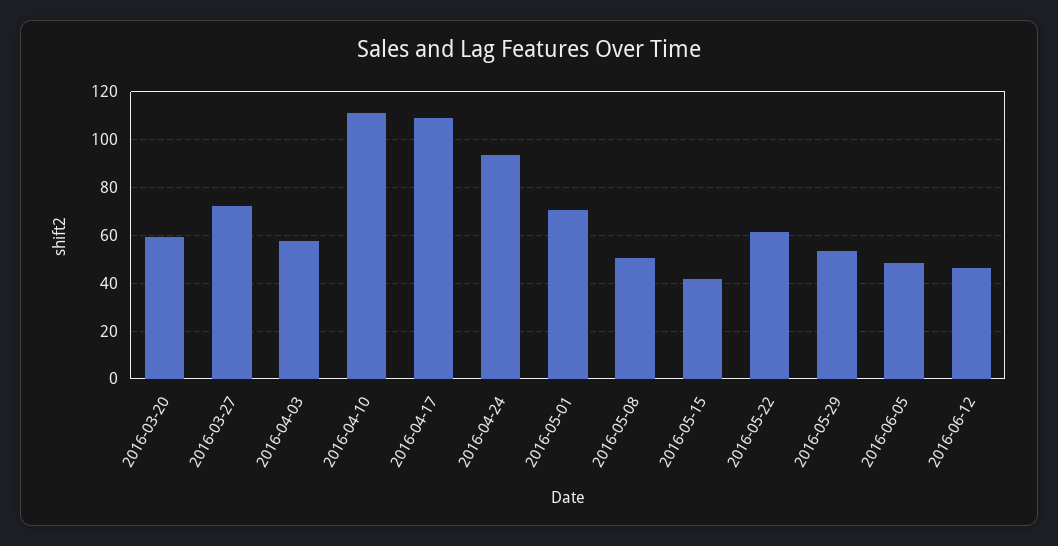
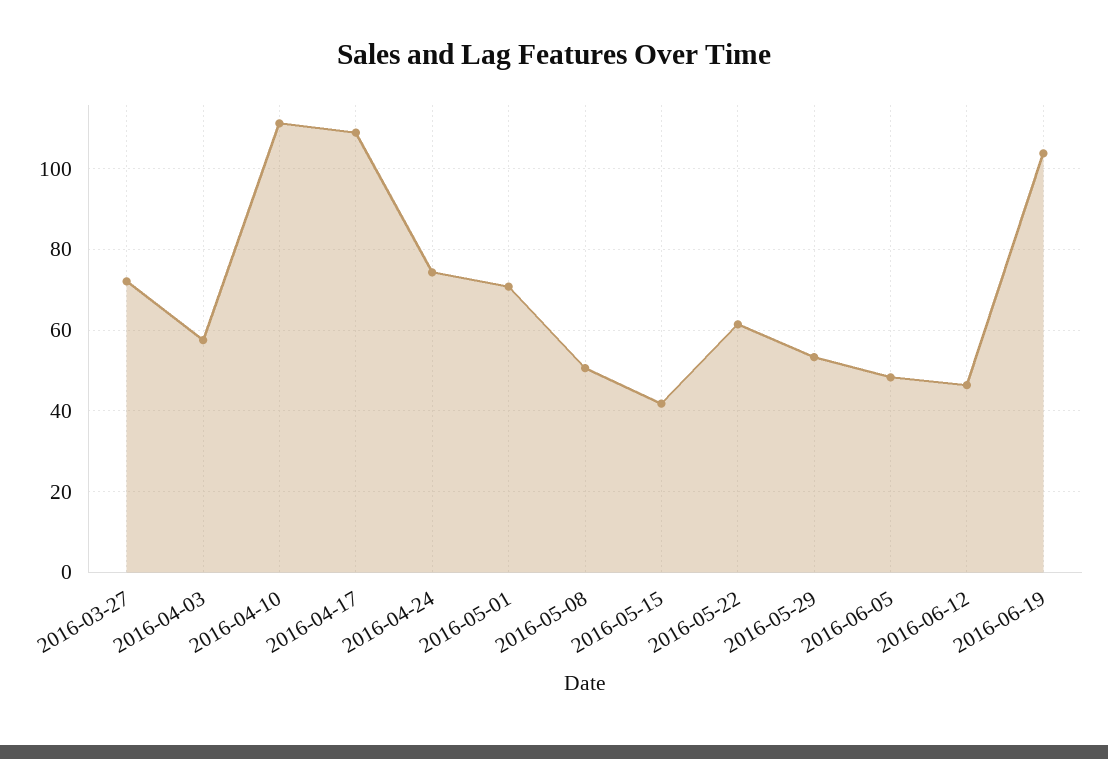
2016-03-20: 60 -> none
2016-04-24: 95 -> 74
2016-06-19: none -> 104

